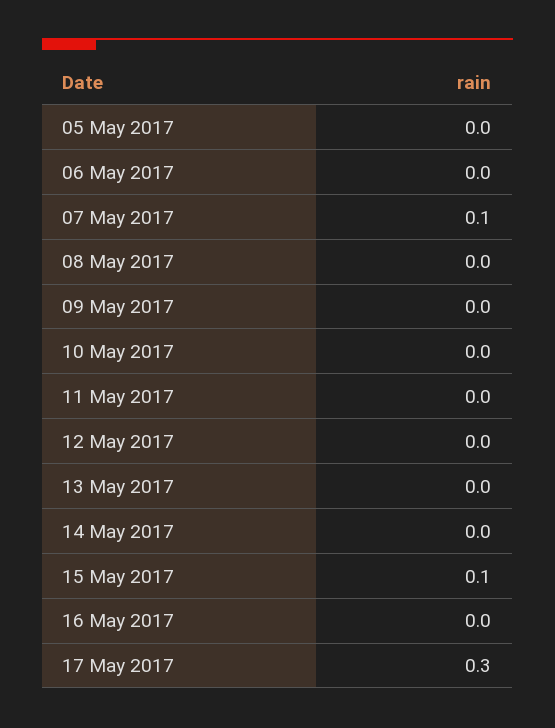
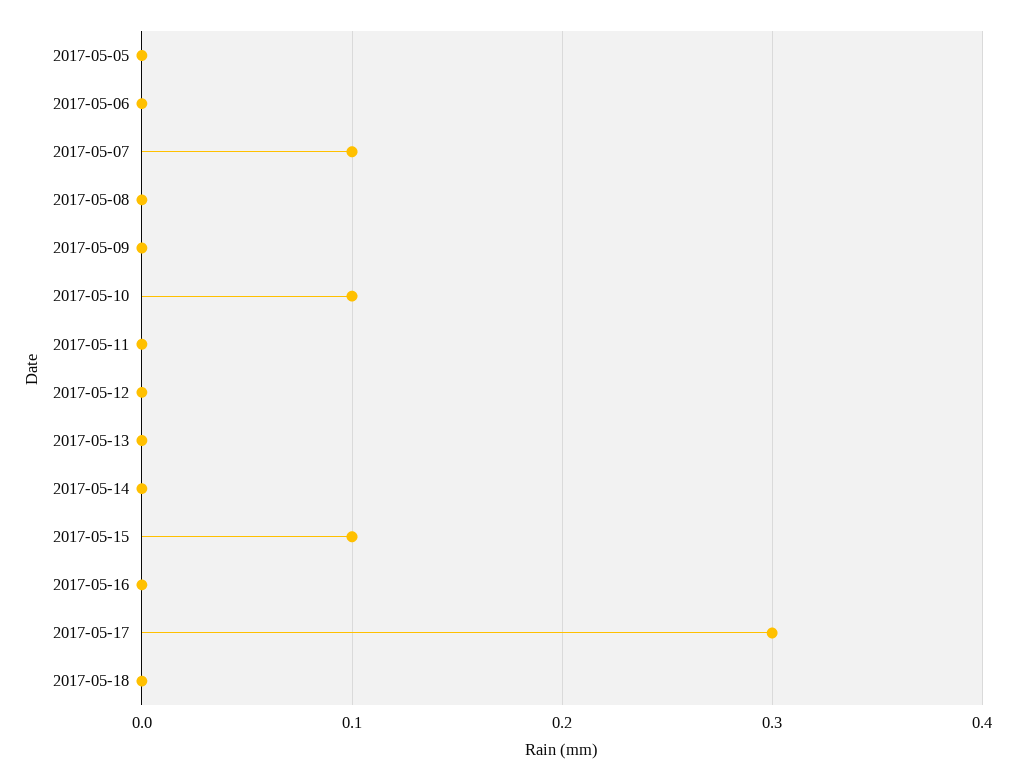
10 May 2017: 0 -> 0.1
2017-05-18: none -> 0

